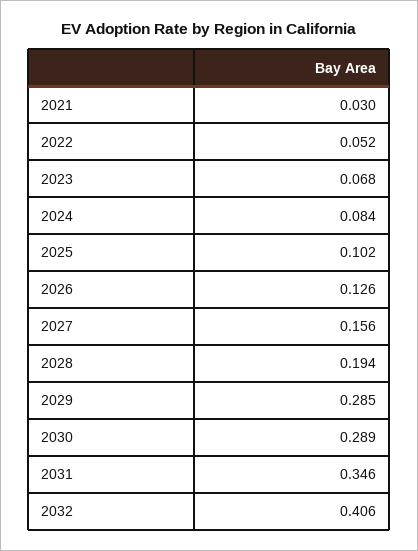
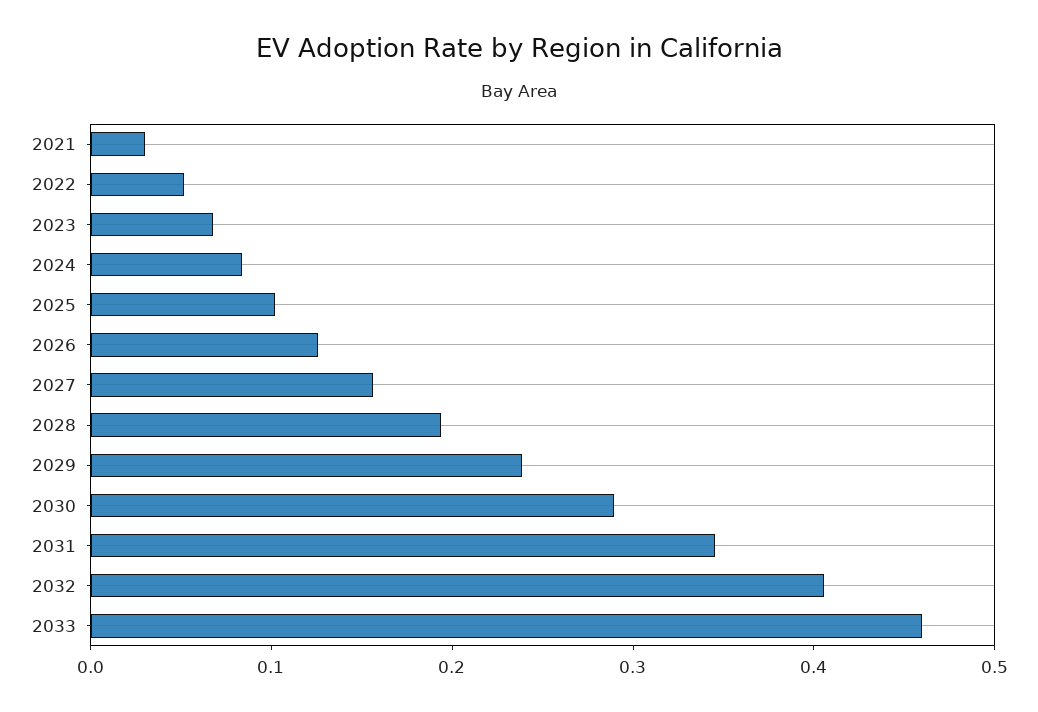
2029: 0.285 -> 0.24
2033: none -> 0.46

